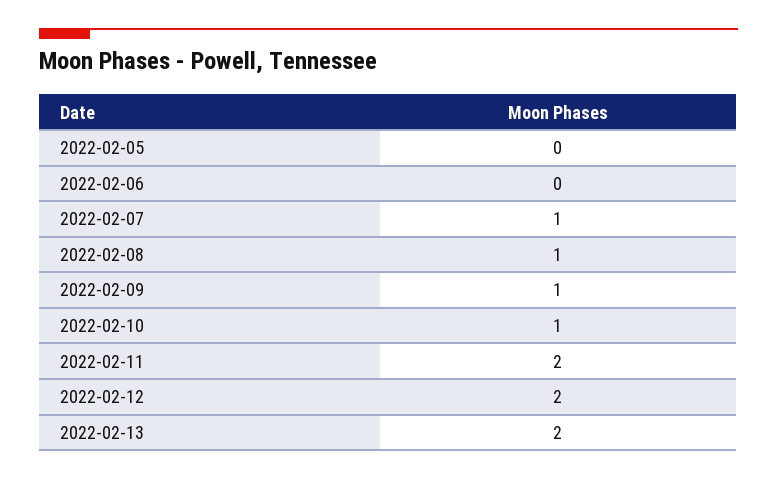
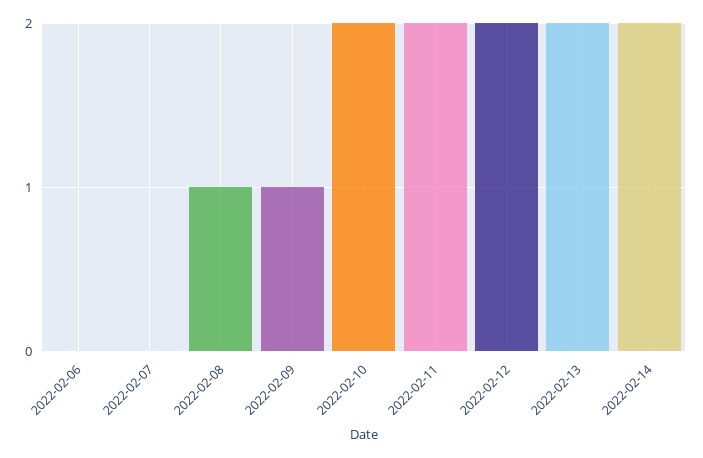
2022-02-05: 0 -> none
2022-02-07: 1 -> 0
2022-02-10: 1 -> 2
2022-02-14: none -> 2

